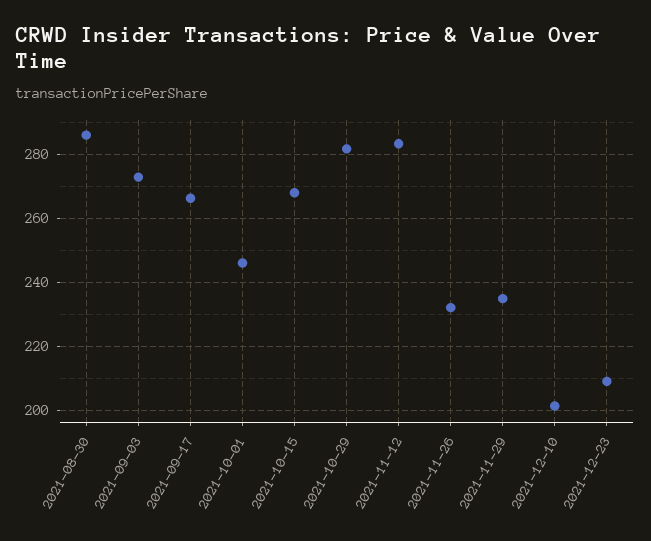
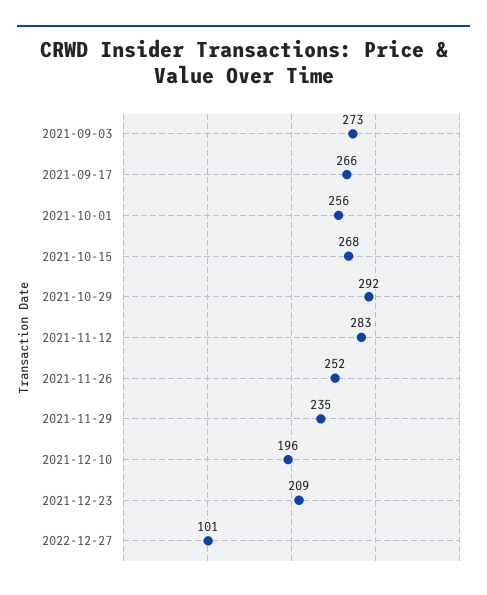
2021-08-30: 286 -> none
2021-10-01: 246 -> 256
2021-10-29: 282 -> 292
2021-11-26: 232 -> 252
2021-12-10: 202 -> 196
2022-12-27: none -> 101

